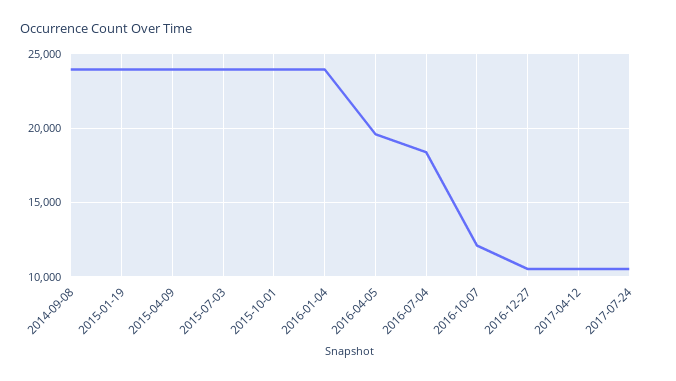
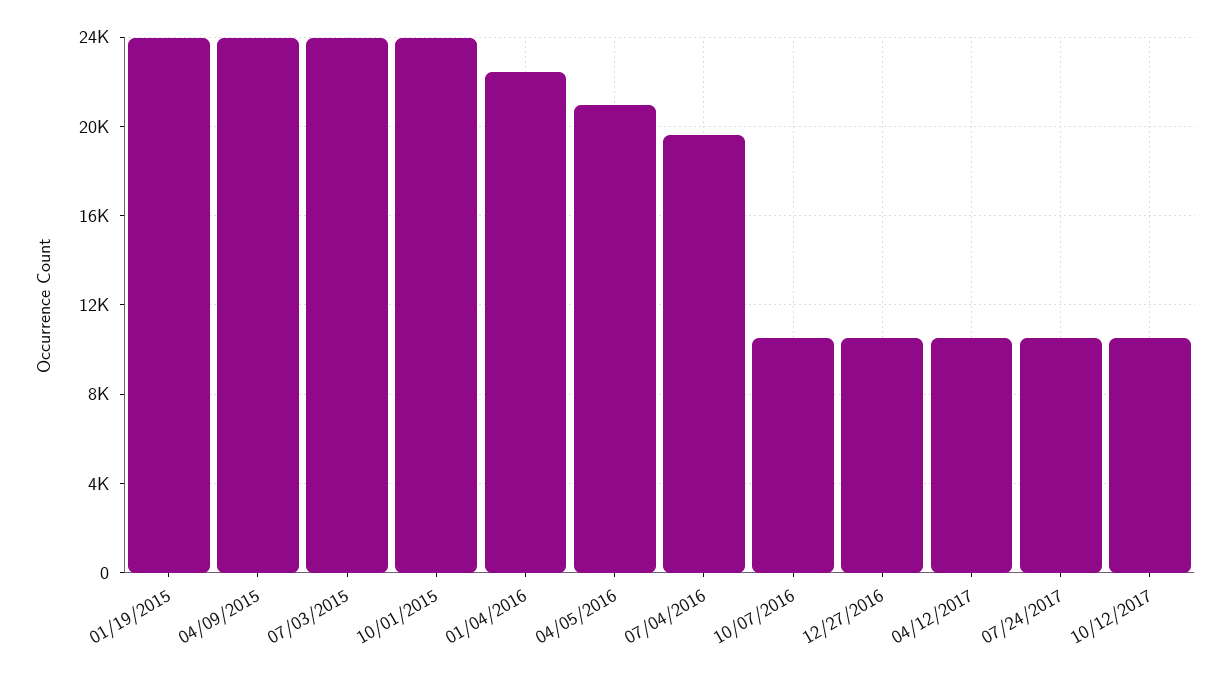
2014-09-08: 24000 -> none
2016-01-04: 24000 -> 22500
2016-04-05: 19500 -> 21000
2016-07-04: 18500 -> 19500
2016-10-07: 12000 -> 10500
10/12/2017: none -> 10500

